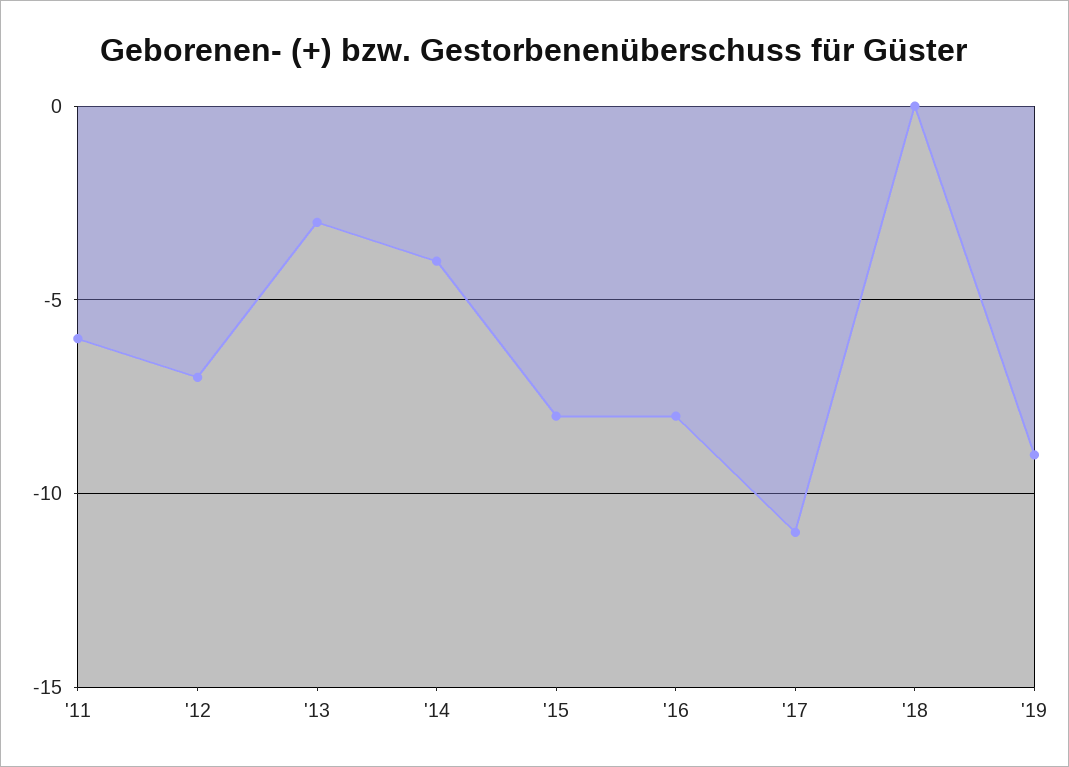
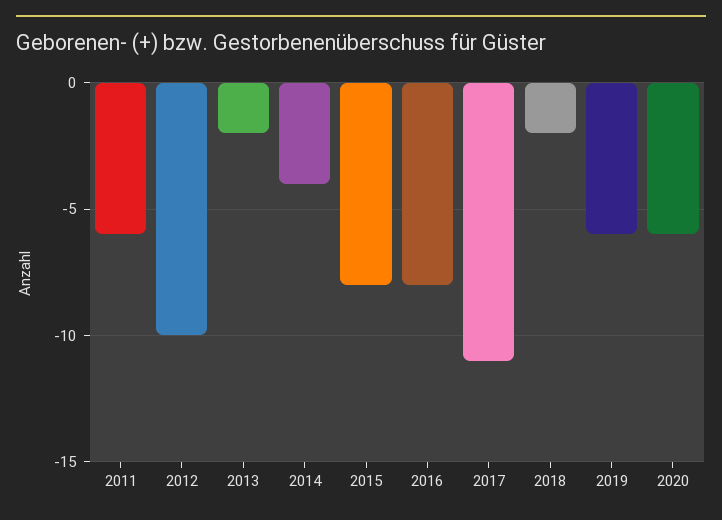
'12: -7 -> -10
'13: -3 -> -2
'18: 0 -> -2
'19: -9 -> -6
2020: none -> -6

